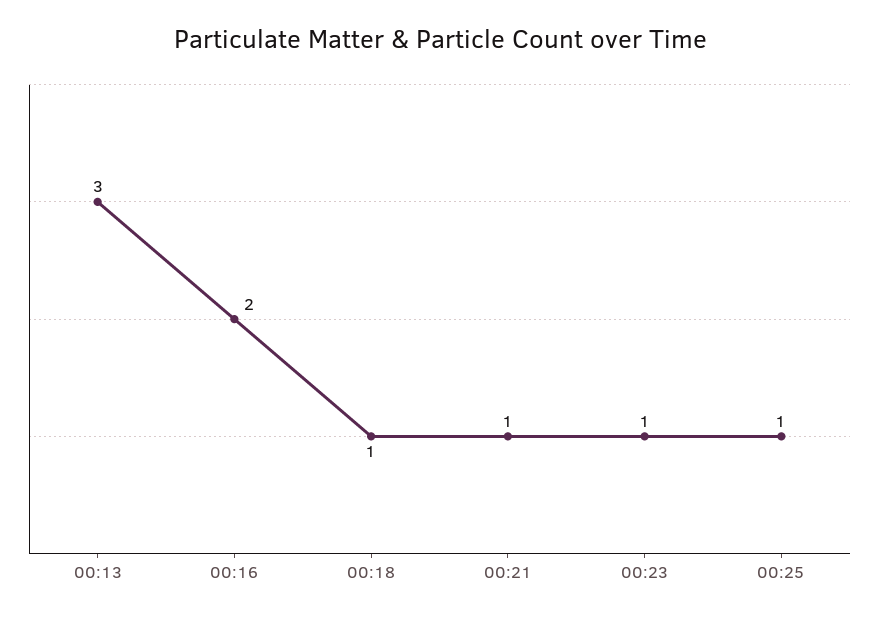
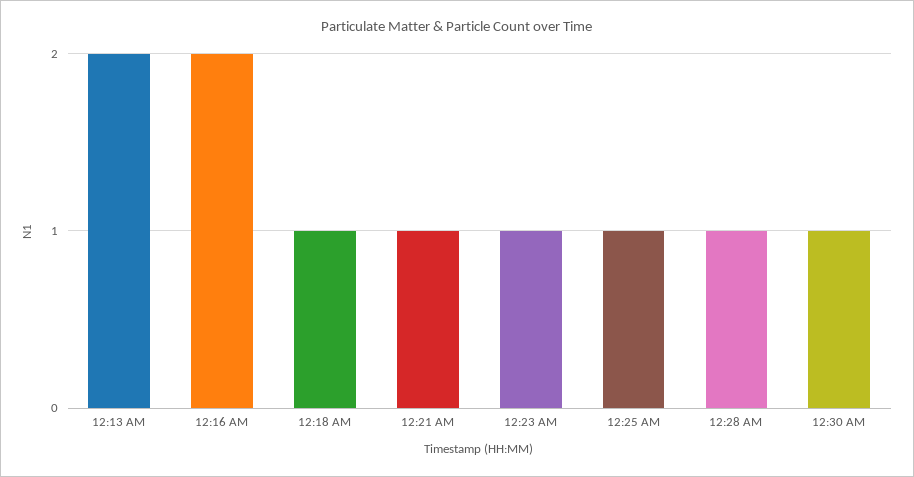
00:13: 3 -> 2
12:28 AM: none -> 1
12:30 AM: none -> 1

